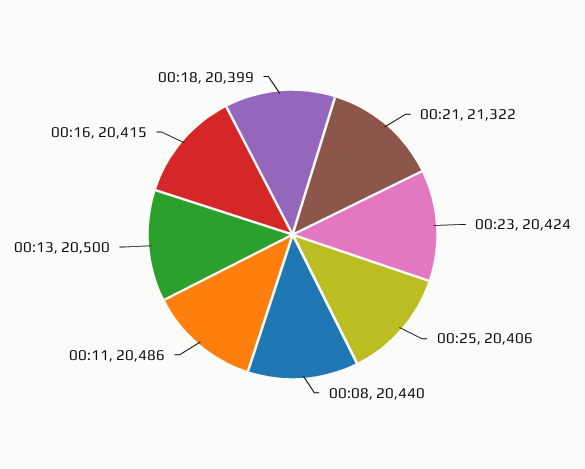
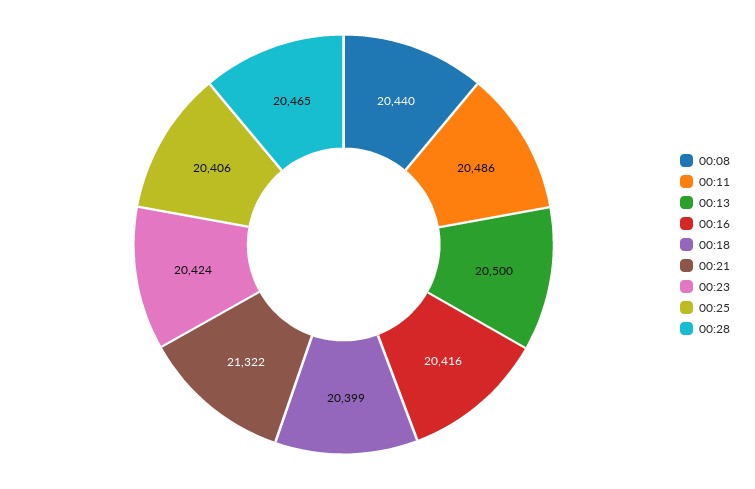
00:16: 20415 -> 20416
00:28: none -> 20465

